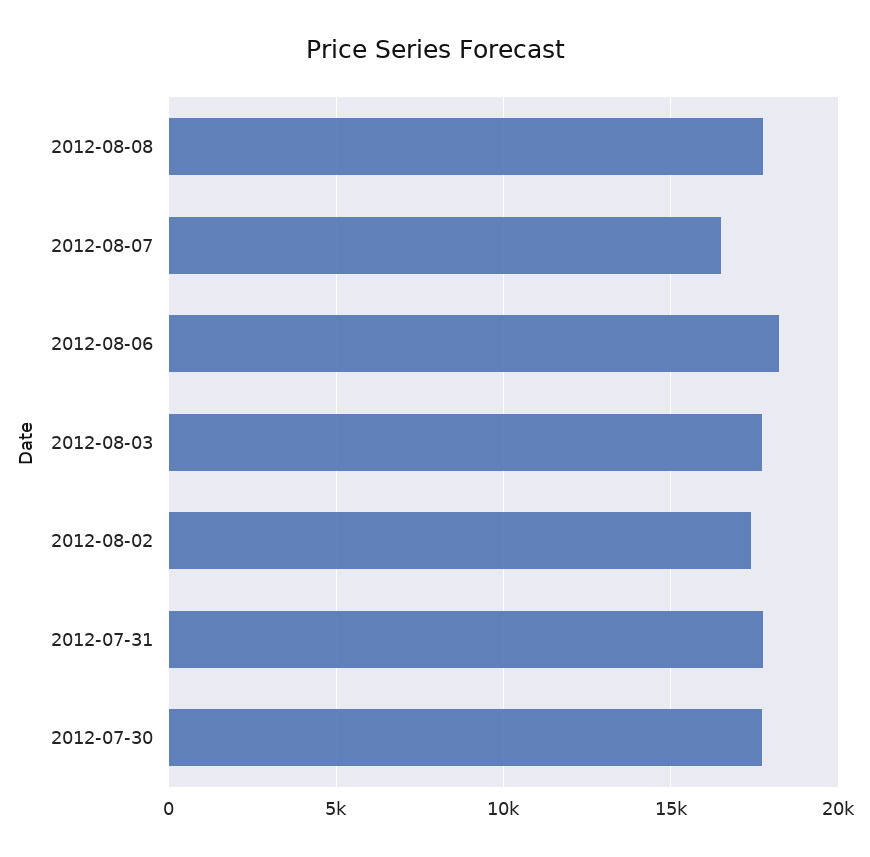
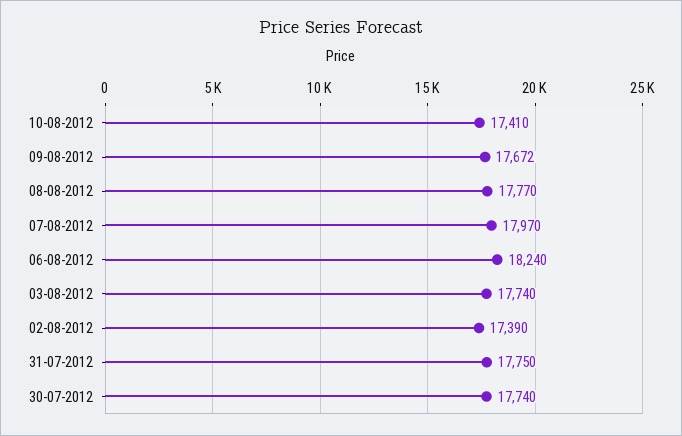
2012-08-07: 16500 -> 17970
10-08-2012: none -> 17410
09-08-2012: none -> 17672

